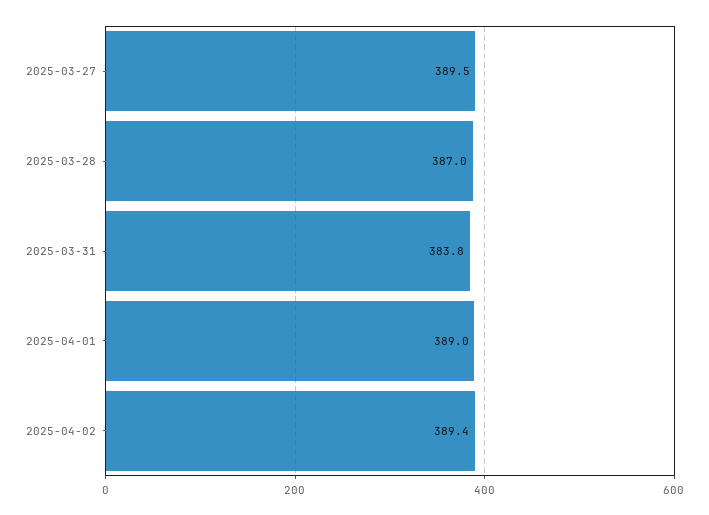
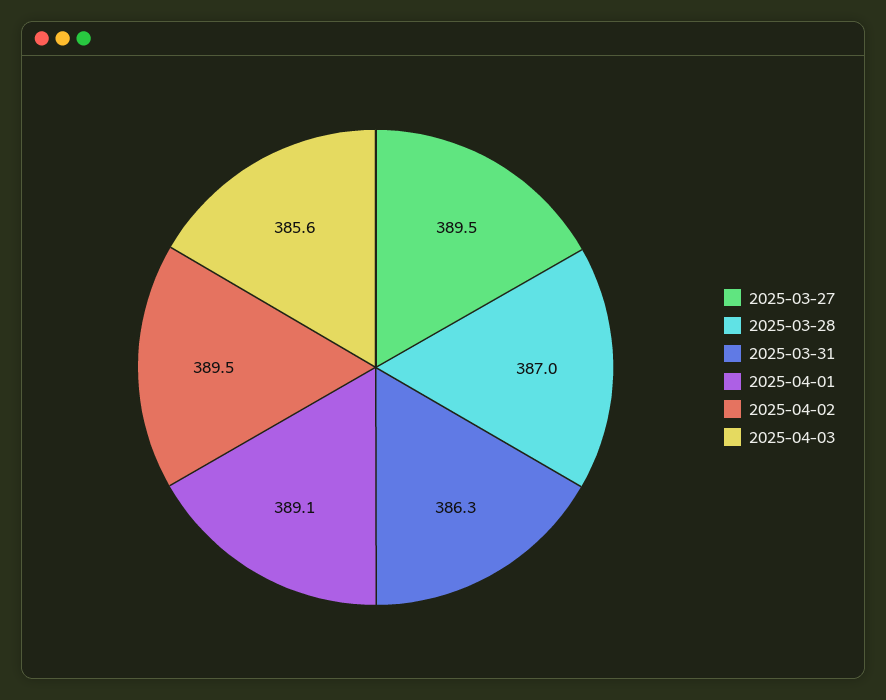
2025-03-31: 383.8 -> 386.3
2025-04-01: 389 -> 389.1
2025-04-02: 389.4 -> 389.5
2025-04-03: none -> 385.6

